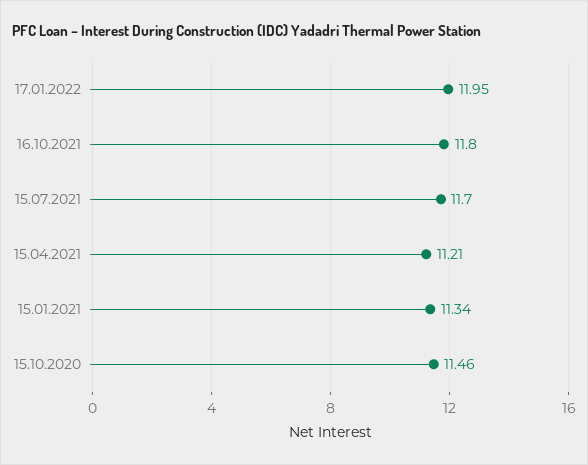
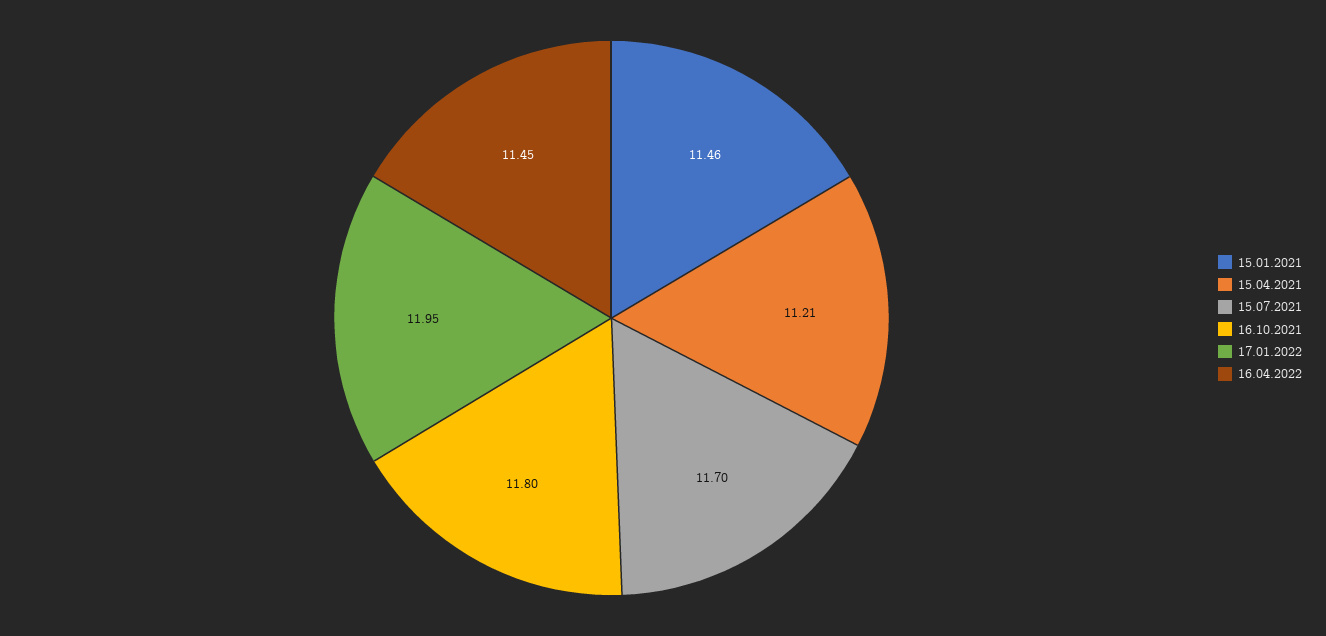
15.01.2021: 11.34 -> 11.46
15.10.2020: 11.46 -> none
16.04.2022: none -> 11.45

